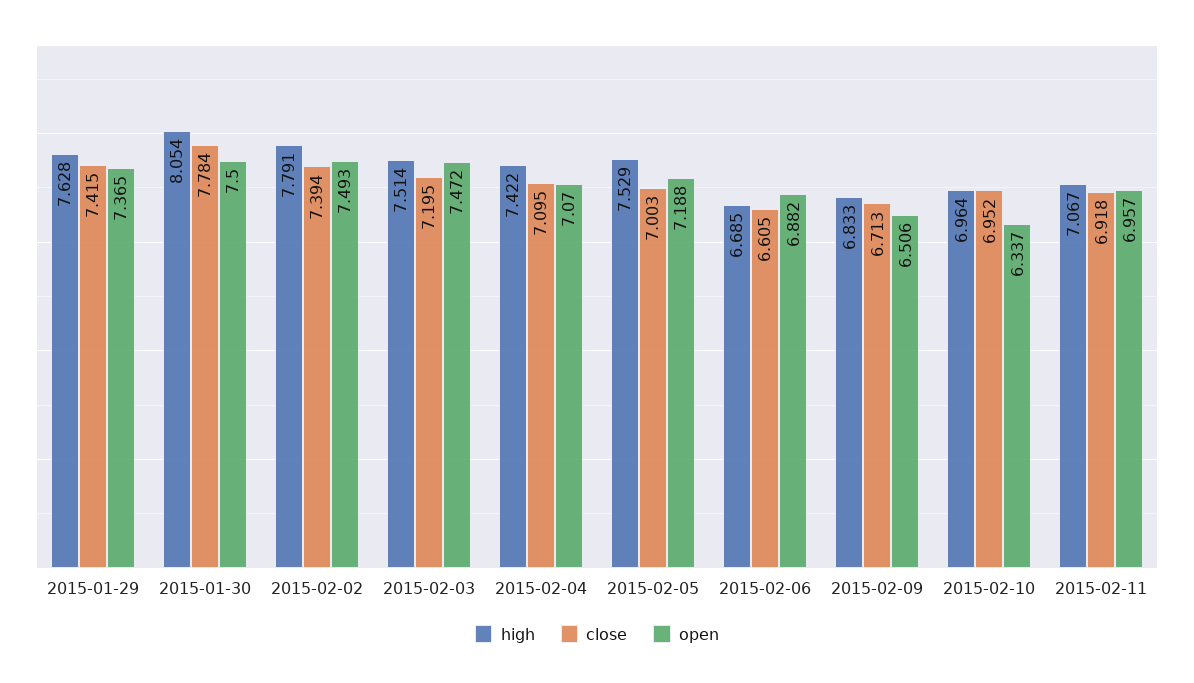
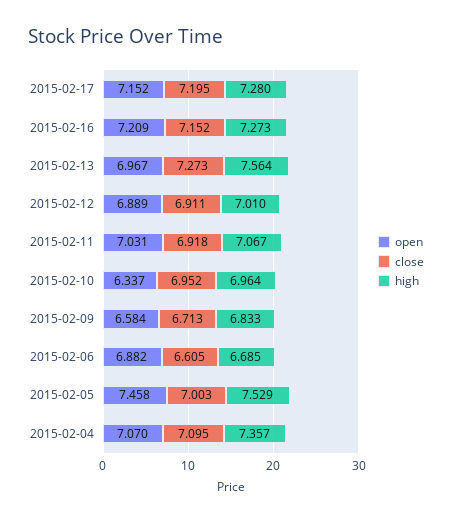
high, 2015-01-29: 7.628 -> none
close, 2015-01-29: 7.415 -> none
open, 2015-01-29: 7.365 -> none
high, 2015-01-30: 8.054 -> none
close, 2015-01-30: 7.784 -> none
open, 2015-01-30: 7.5 -> none
high, 2015-02-02: 7.791 -> none
close, 2015-02-02: 7.394 -> none
open, 2015-02-02: 7.493 -> none
high, 2015-02-03: 7.514 -> none
close, 2015-02-03: 7.195 -> none
open, 2015-02-03: 7.472 -> none
high, 2015-02-04: 7.422 -> 7.357
open, 2015-02-05: 7.188 -> 7.458
open, 2015-02-09: 6.506 -> 6.584
open, 2015-02-11: 6.957 -> 7.031
open, 2015-02-17: none -> 7.152
close, 2015-02-17: none -> 7.195
high, 2015-02-17: none -> 7.28
open, 2015-02-16: none -> 7.209
close, 2015-02-16: none -> 7.152
high, 2015-02-16: none -> 7.273
open, 2015-02-13: none -> 6.967
close, 2015-02-13: none -> 7.273
high, 2015-02-13: none -> 7.564
open, 2015-02-12: none -> 6.889
close, 2015-02-12: none -> 6.911
high, 2015-02-12: none -> 7.01

